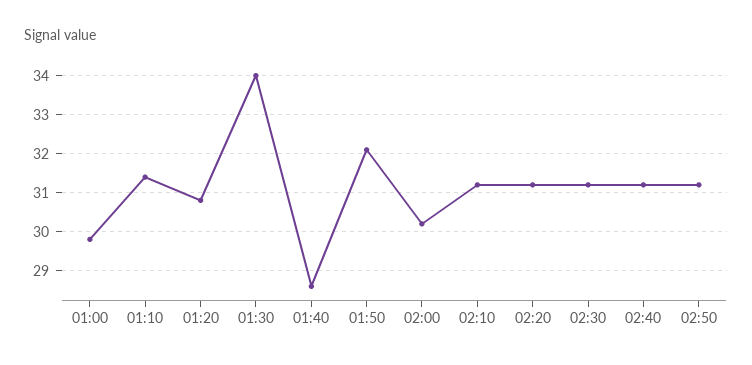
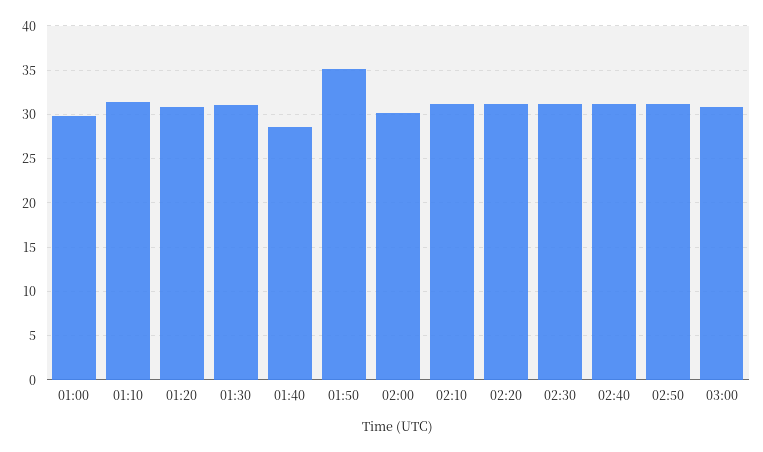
01:30: 34 -> 31
01:50: 32 -> 35
03:00: none -> 31

